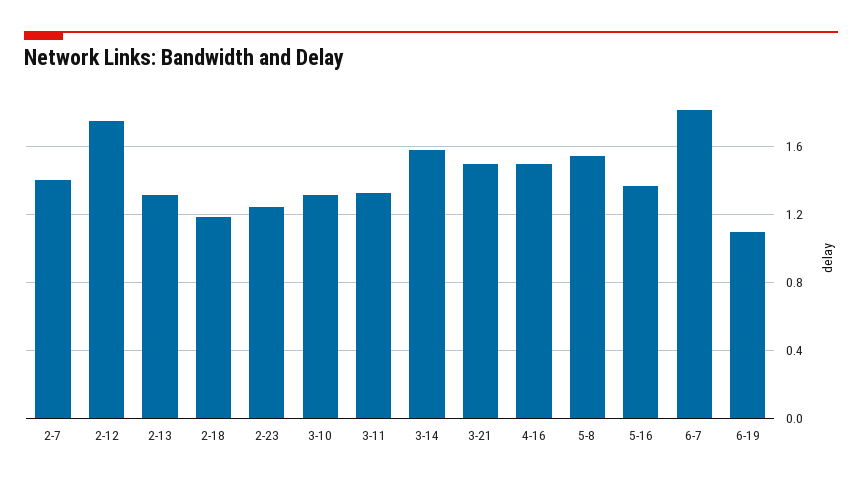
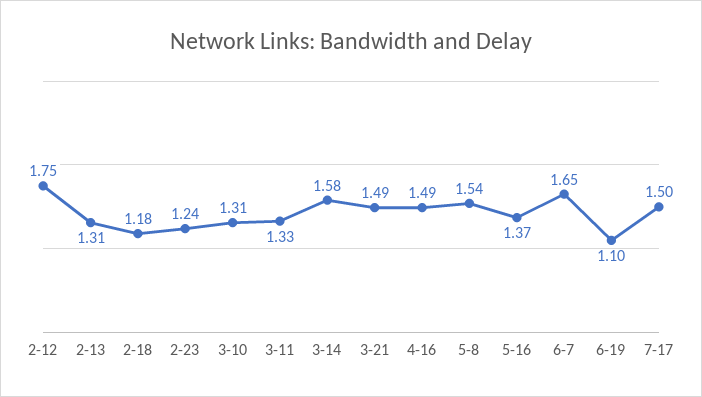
2-7: 1.4 -> none
6-7: 1.8 -> 1.65
7-17: none -> 1.5

